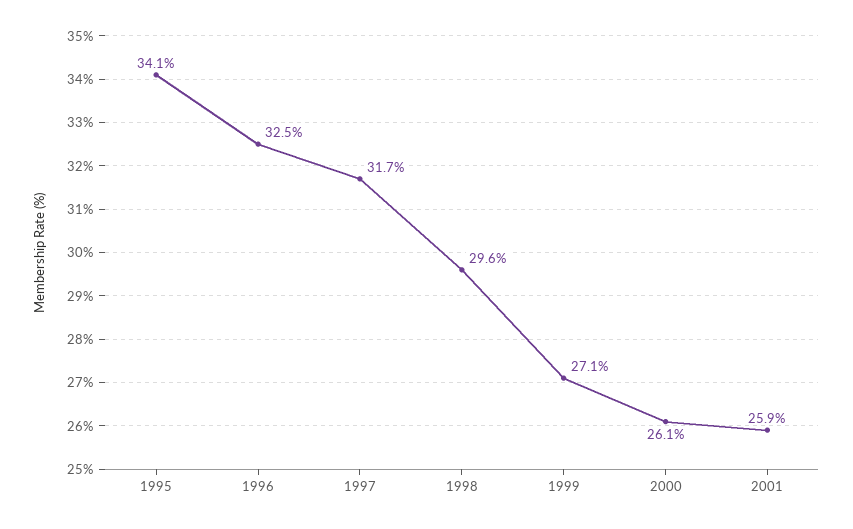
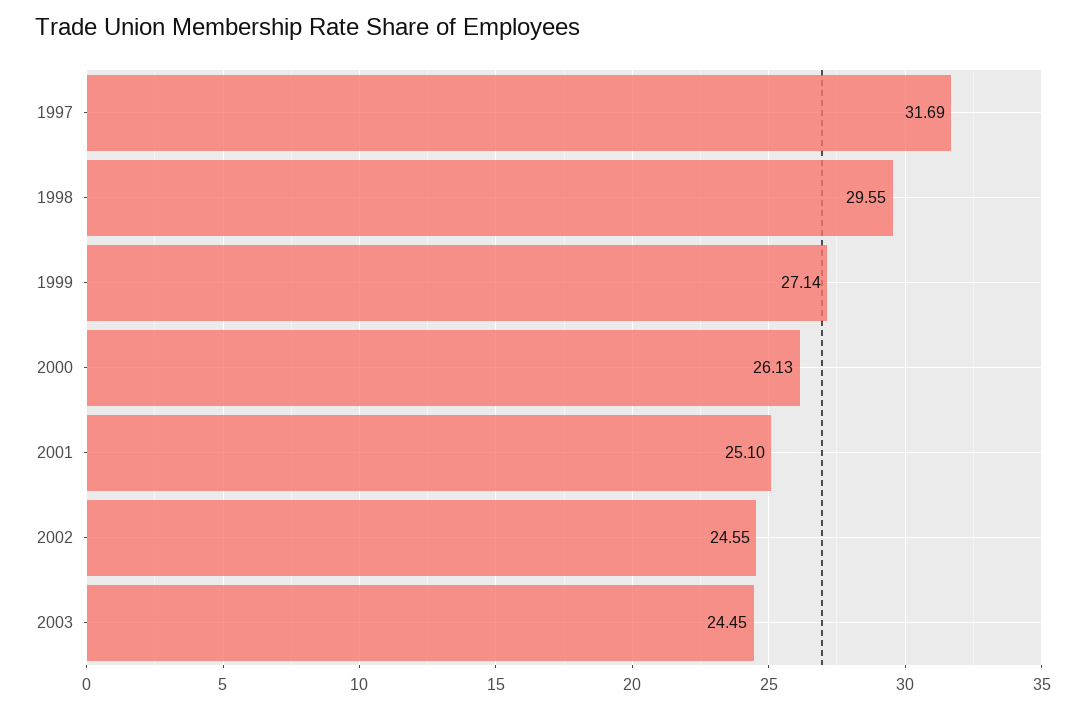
1995: 34.1 -> none
1996: 32.5 -> none
2001: 25.9 -> 25.1
2002: none -> 24.55
2003: none -> 24.45

